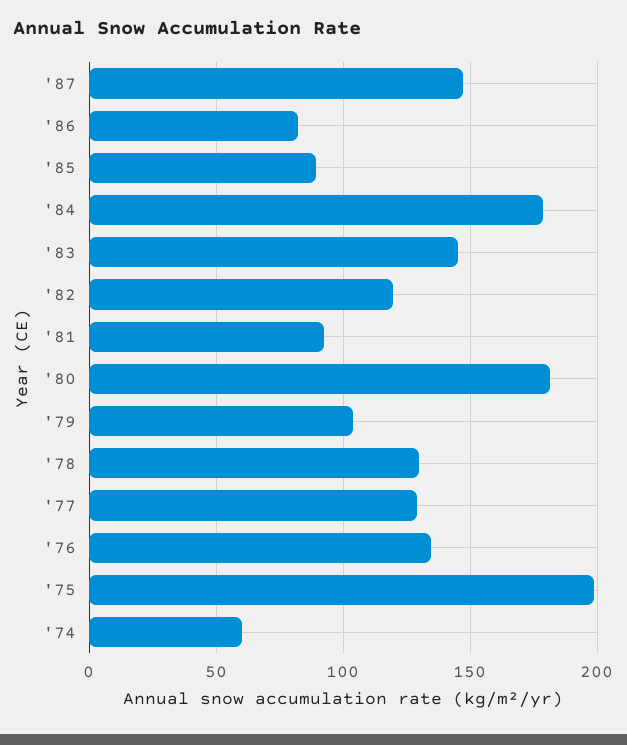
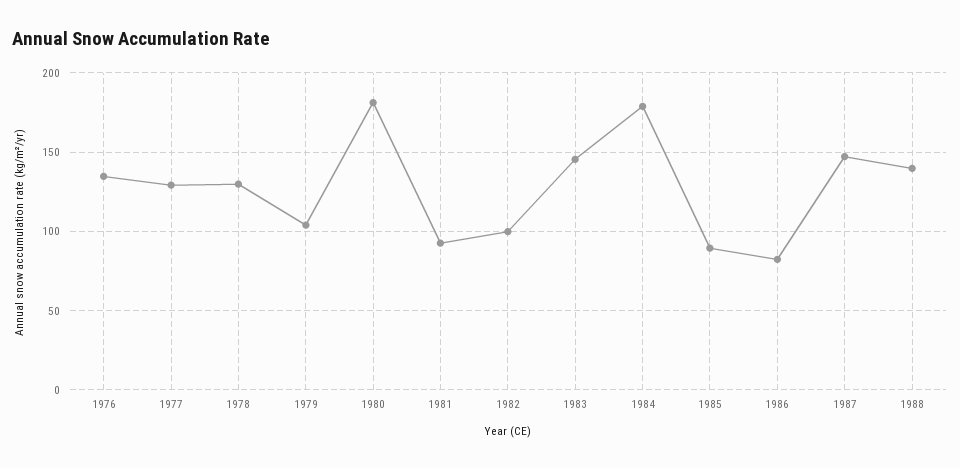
'82: 120 -> 100
'75: 200 -> none
'74: 60 -> none
1988: none -> 140

